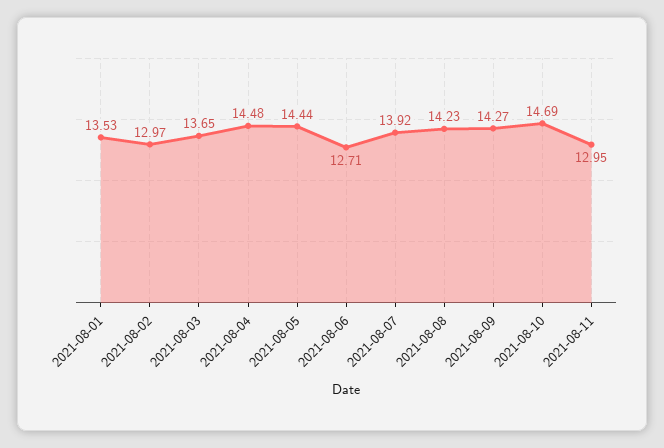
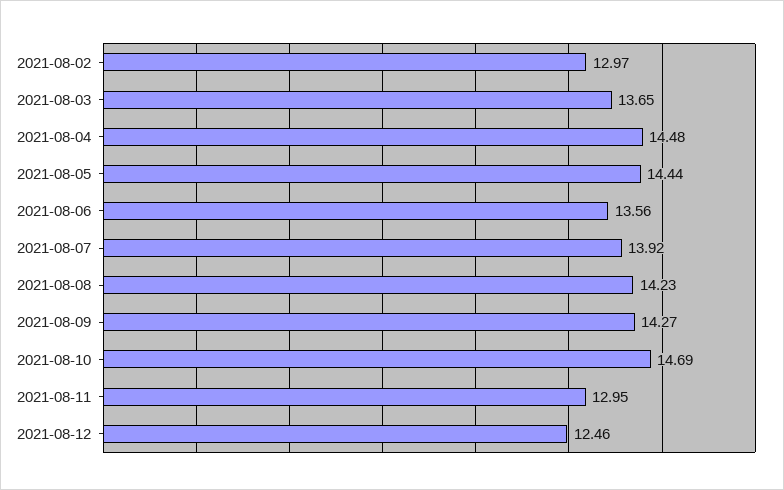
2021-08-01: 13.53 -> none
2021-08-06: 12.71 -> 13.56
2021-08-12: none -> 12.46

